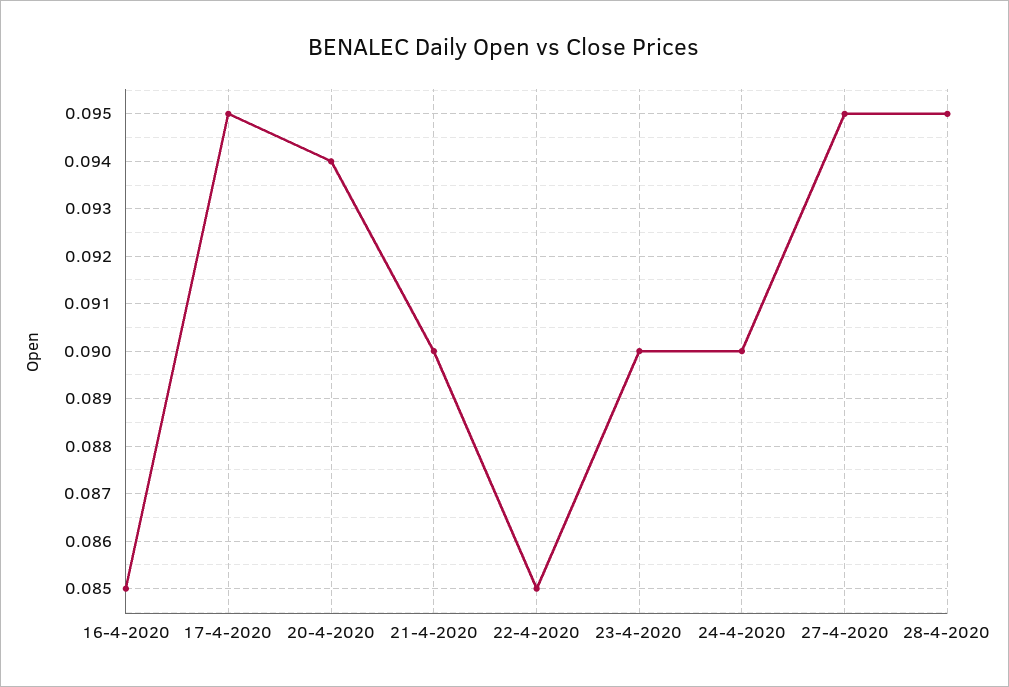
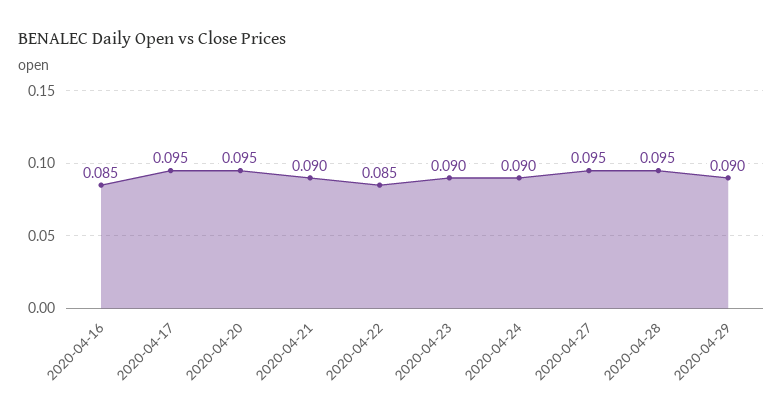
20-4-2020: 0.094 -> 0.095
2020-04-29: none -> 0.09

